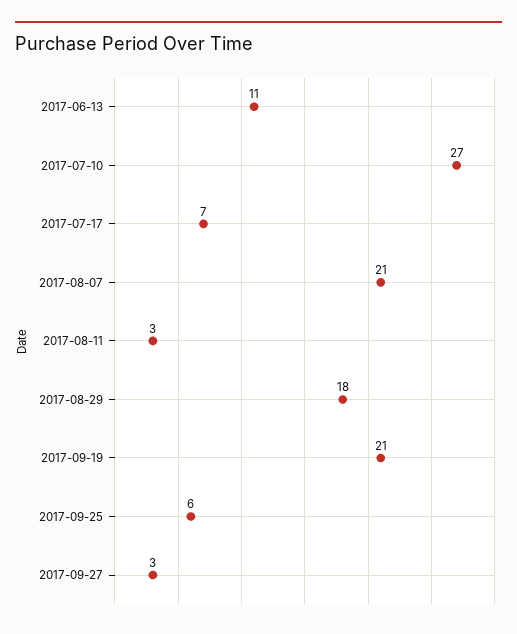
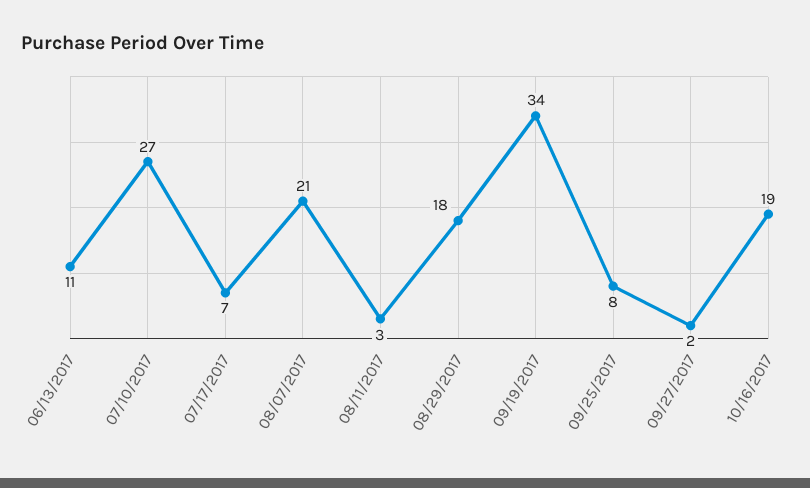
2017-09-19: 21 -> 34
2017-09-25: 6 -> 8
2017-09-27: 3 -> 2
10/16/2017: none -> 19

